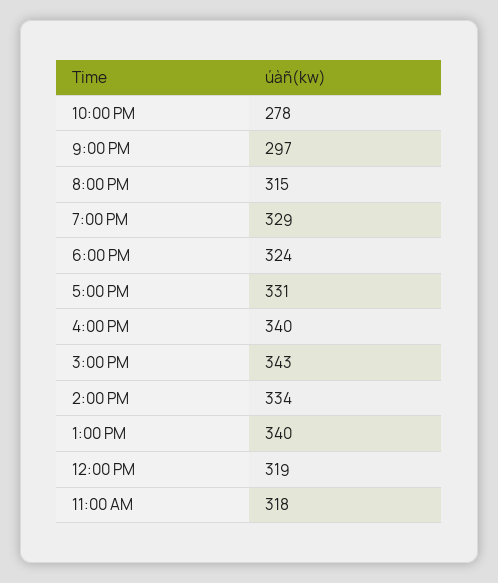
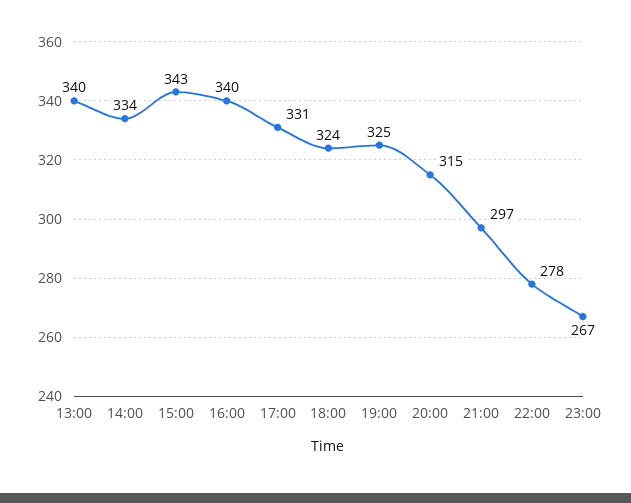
7:00 PM: 329 -> 325
12:00 PM: 319 -> none
11:00 AM: 318 -> none
23:00: none -> 267

